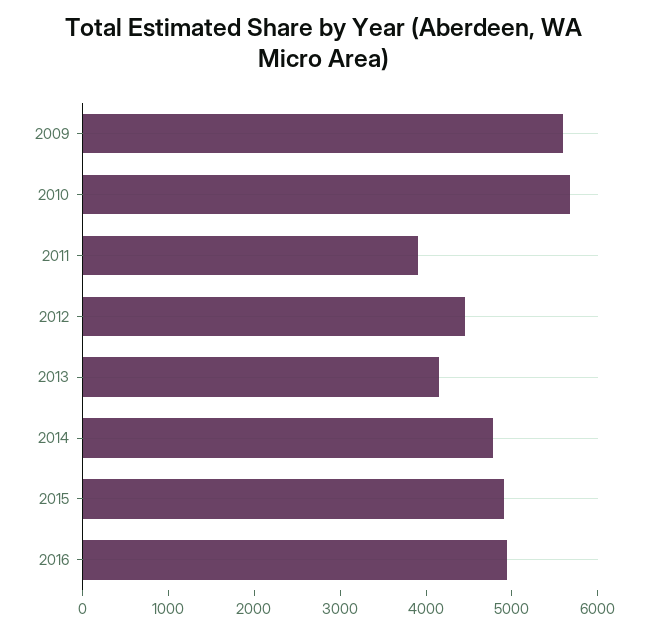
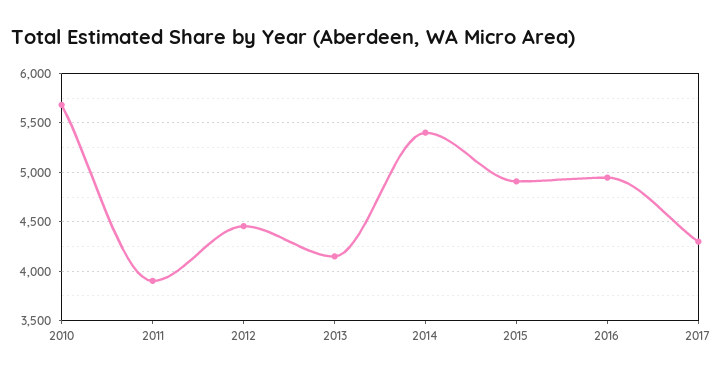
2009: 5600 -> none
2014: 4800 -> 5400
2017: none -> 4300

